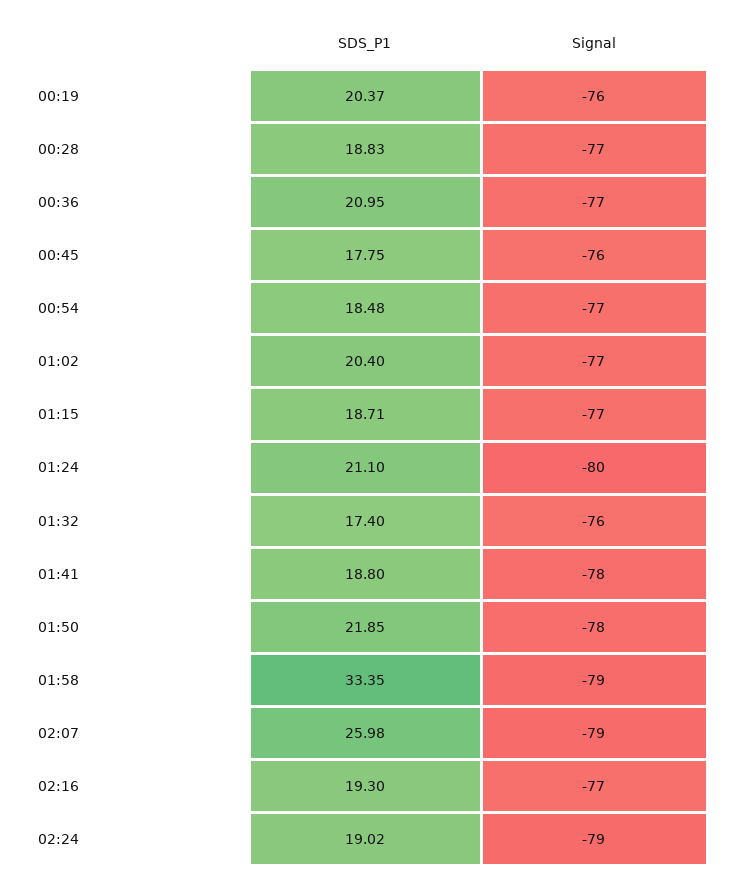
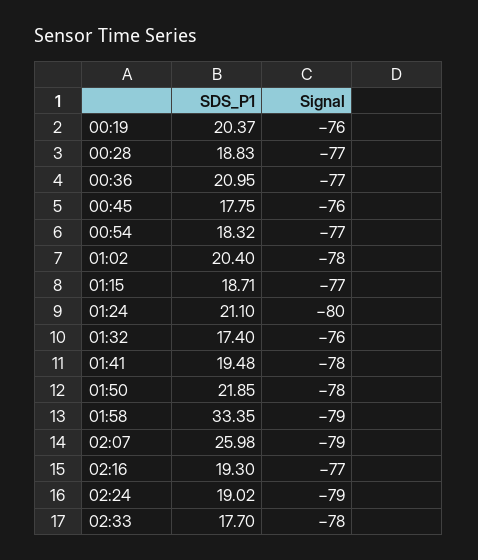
SDS_P1, 00:54: 18.48 -> 18.32
Signal, 01:02: -77 -> -78
SDS_P1, 01:41: 18.8 -> 19.48
SDS_P1, 02:33: none -> 17.7
Signal, 02:33: none -> -78

